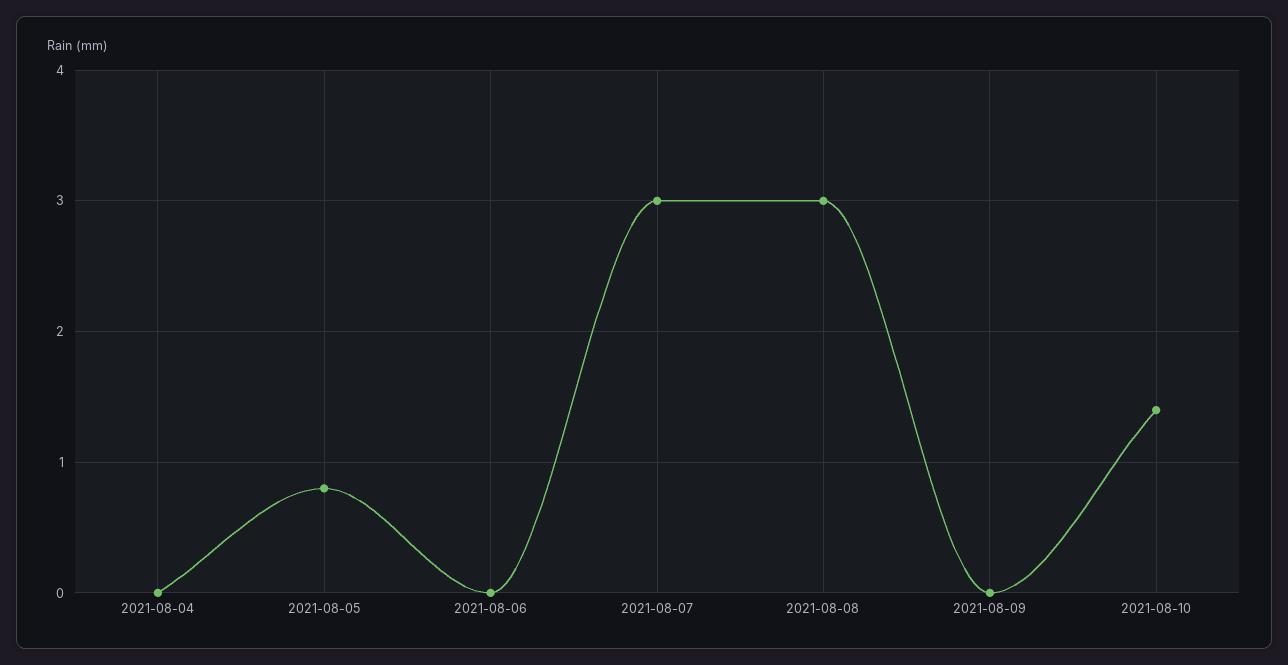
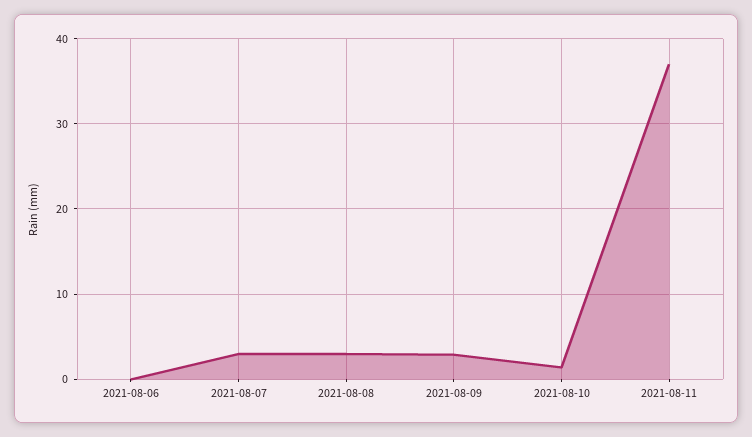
2021-08-04: 0 -> none
2021-08-05: 0.8 -> none
2021-08-09: 0 -> 3
2021-08-11: none -> 37

